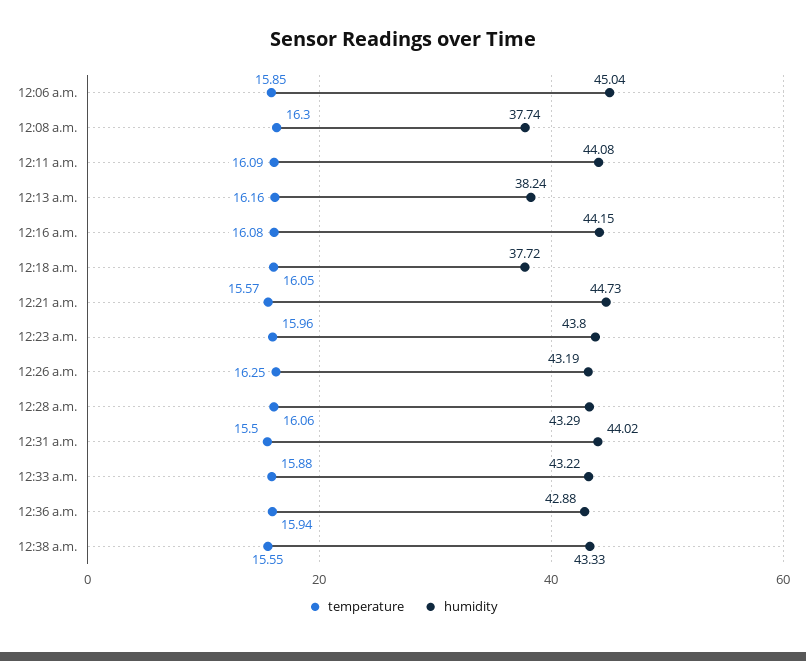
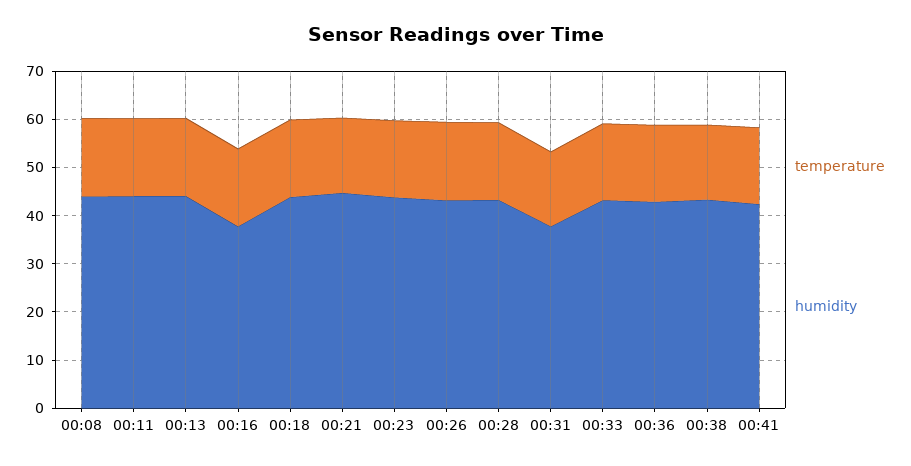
temperature, 12:06 a.m.: 15.85 -> none
humidity, 12:06 a.m.: 45.04 -> none
humidity, 12:08 a.m.: 37.74 -> 44
humidity, 12:13 a.m.: 38.24 -> 44
humidity, 12:16 a.m.: 44.15 -> 38
humidity, 12:18 a.m.: 37.72 -> 44
humidity, 12:31 a.m.: 44.02 -> 38
temperature, 00:41: none -> 16
humidity, 00:41: none -> 42

